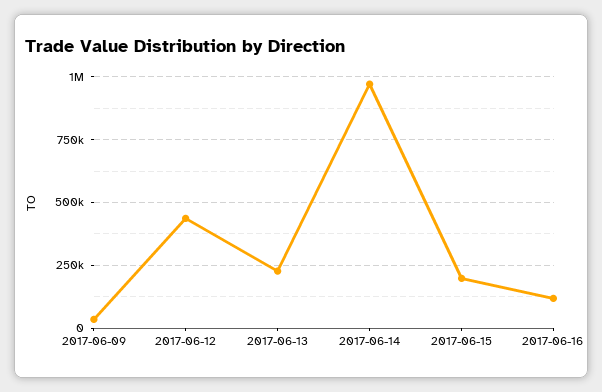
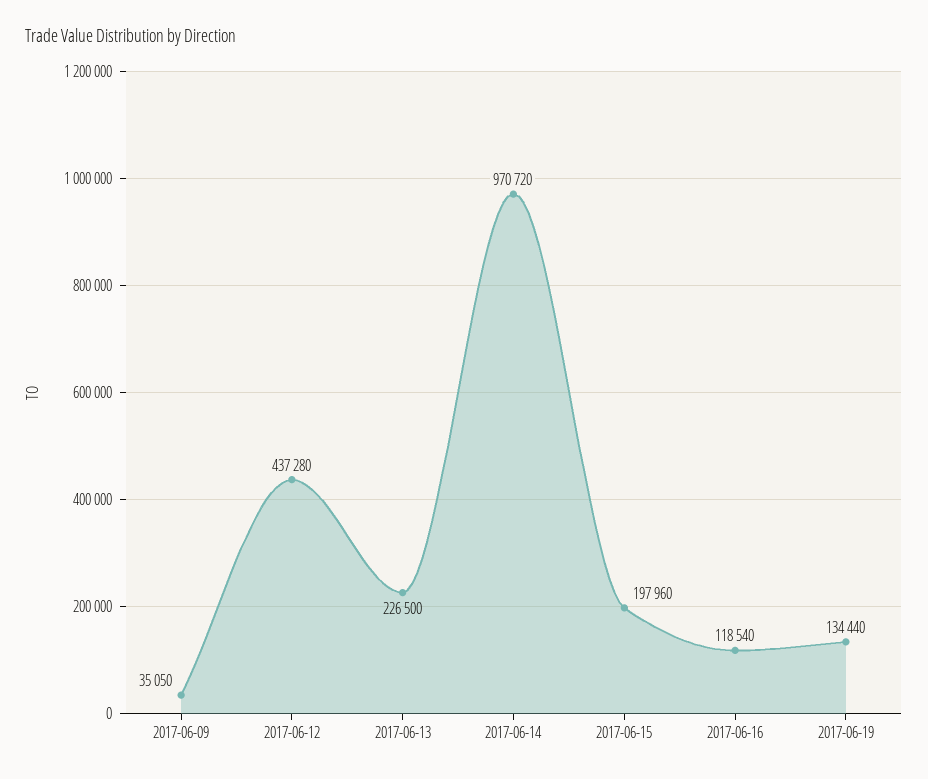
2017-06-19: none -> 134440

